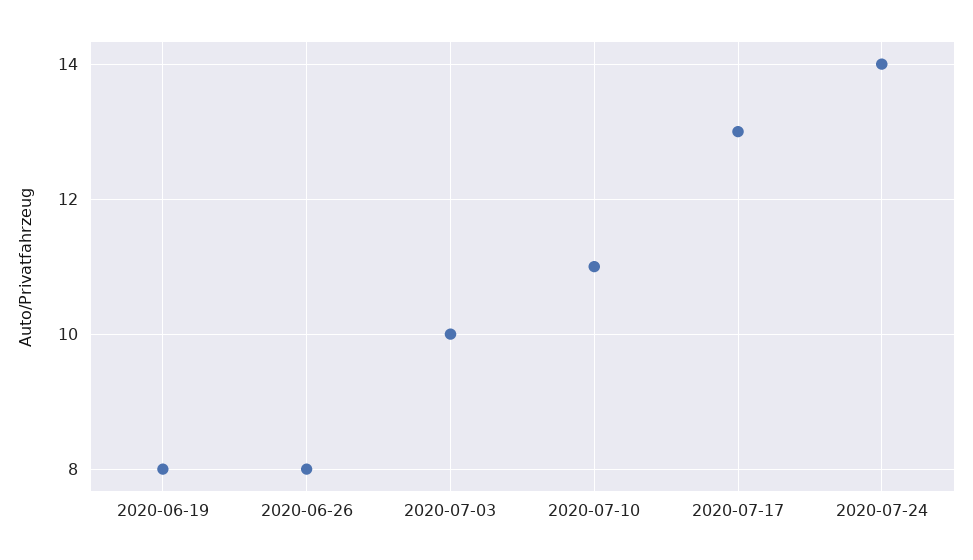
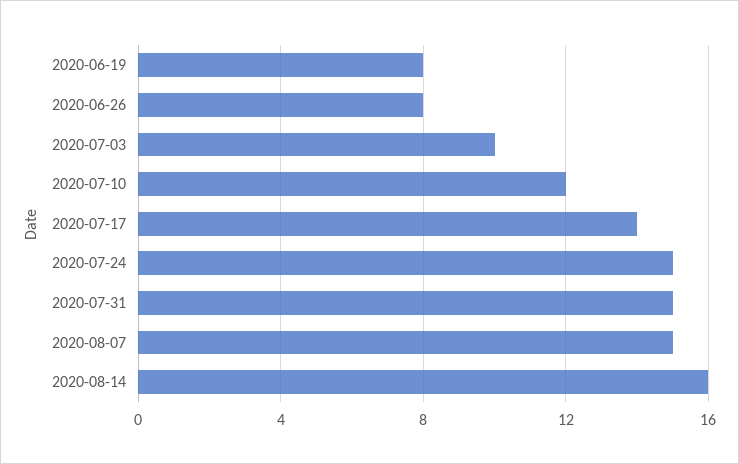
2020-07-10: 11 -> 12
2020-07-17: 13 -> 14
2020-07-24: 14 -> 15
2020-07-31: none -> 15
2020-08-07: none -> 15
2020-08-14: none -> 16

